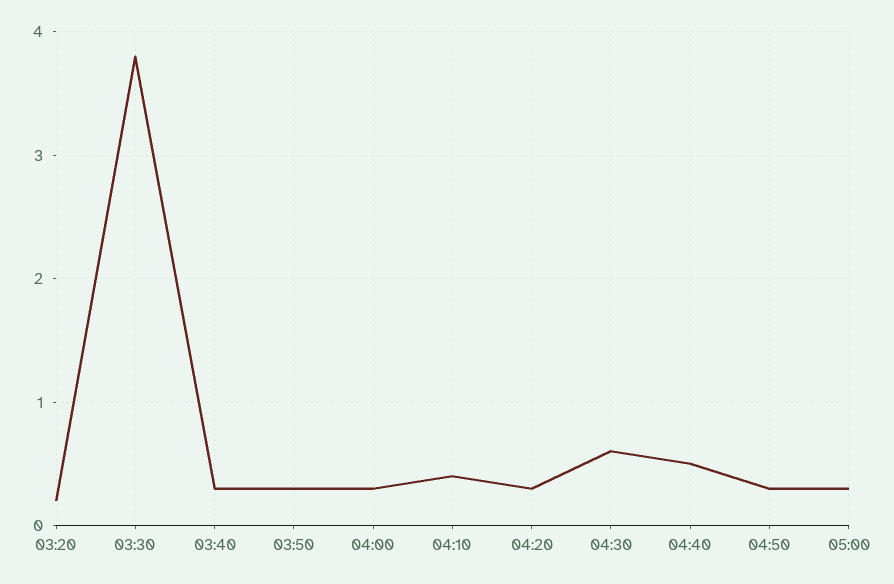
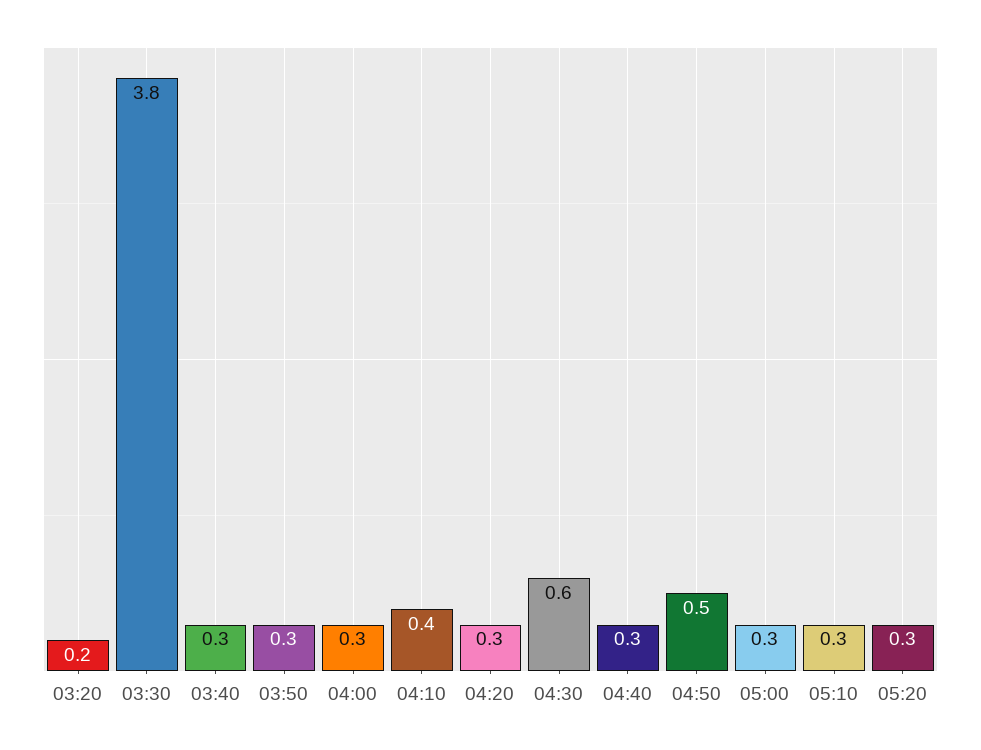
04:40: 0.5 -> 0.3
04:50: 0.3 -> 0.5
05:10: none -> 0.3
05:20: none -> 0.3

